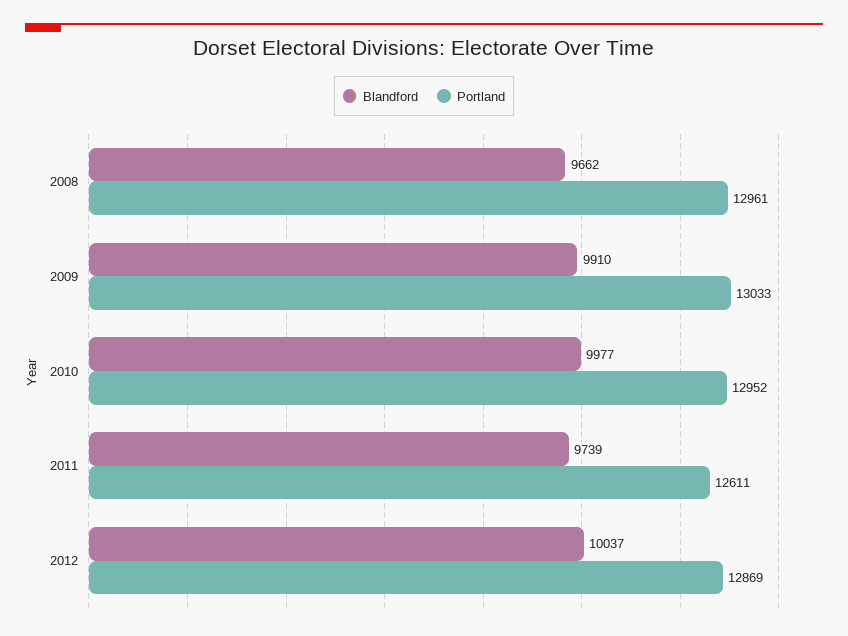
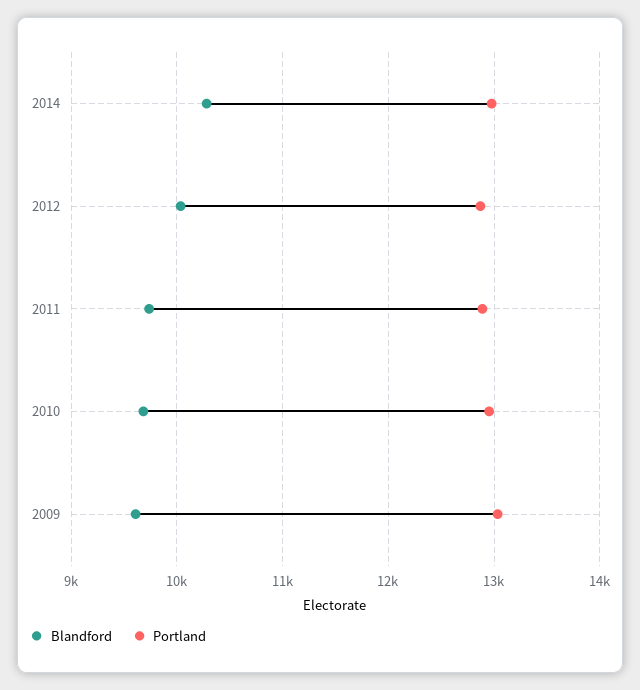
Blandford, 2008: 9662 -> none
Portland, 2008: 12961 -> none
Blandford, 2009: 9910 -> 9600
Blandford, 2010: 9977 -> 9700
Portland, 2011: 12611 -> 12900
Blandford, 2014: none -> 10300
Portland, 2014: none -> 13000

